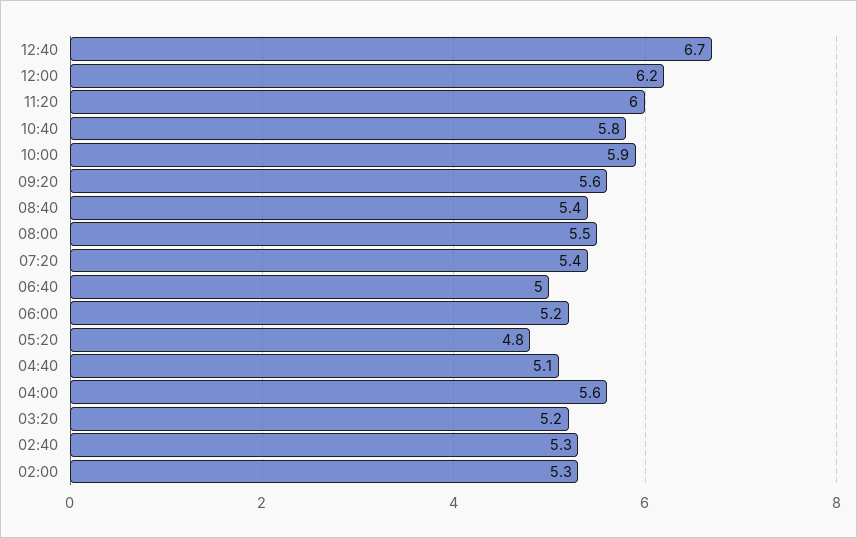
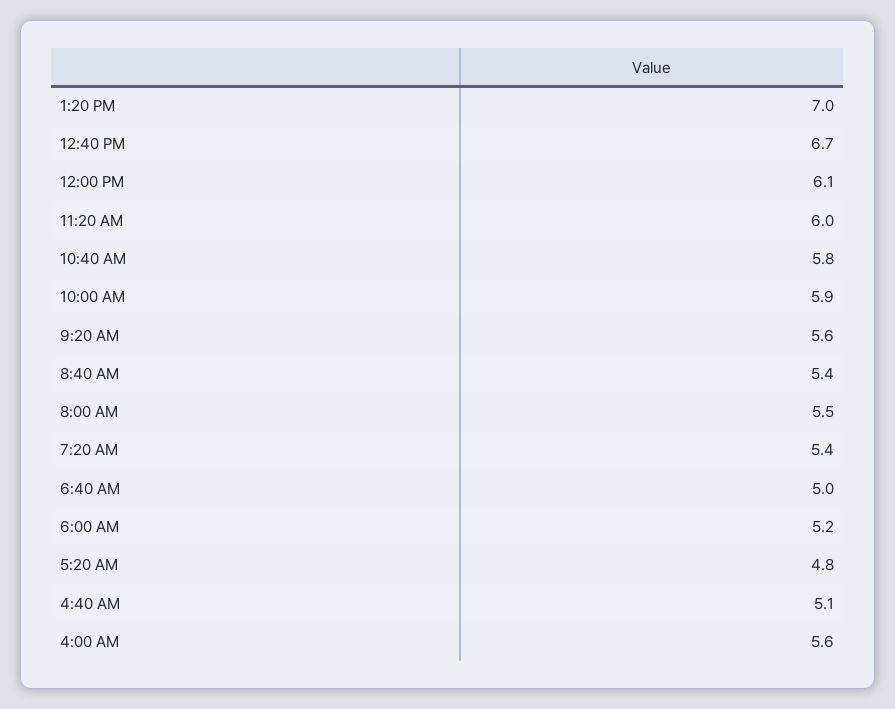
12:00: 6.2 -> 6.1
03:20: 5.2 -> none
02:40: 5.3 -> none
02:00: 5.3 -> none
1:20 PM: none -> 7

